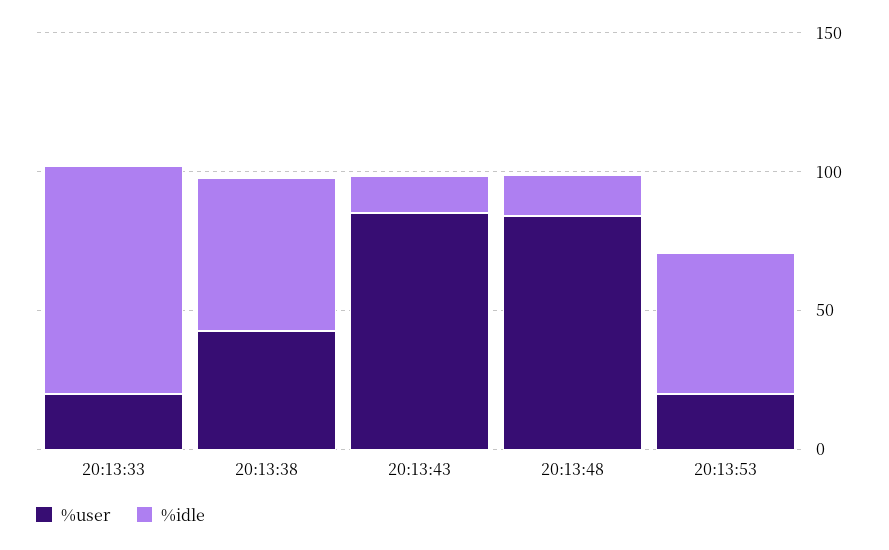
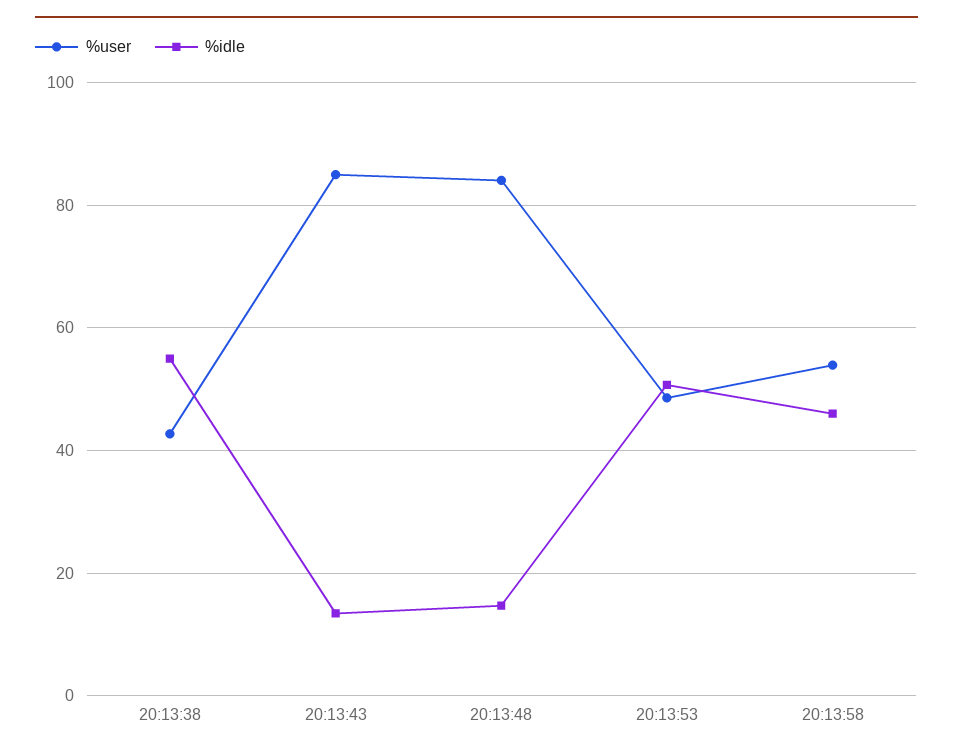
%user, 20:13:33: 20 -> none
%idle, 20:13:33: 80 -> none
%user, 20:13:53: 20 -> 48
%user, 20:13:58: none -> 54
%idle, 20:13:58: none -> 46

